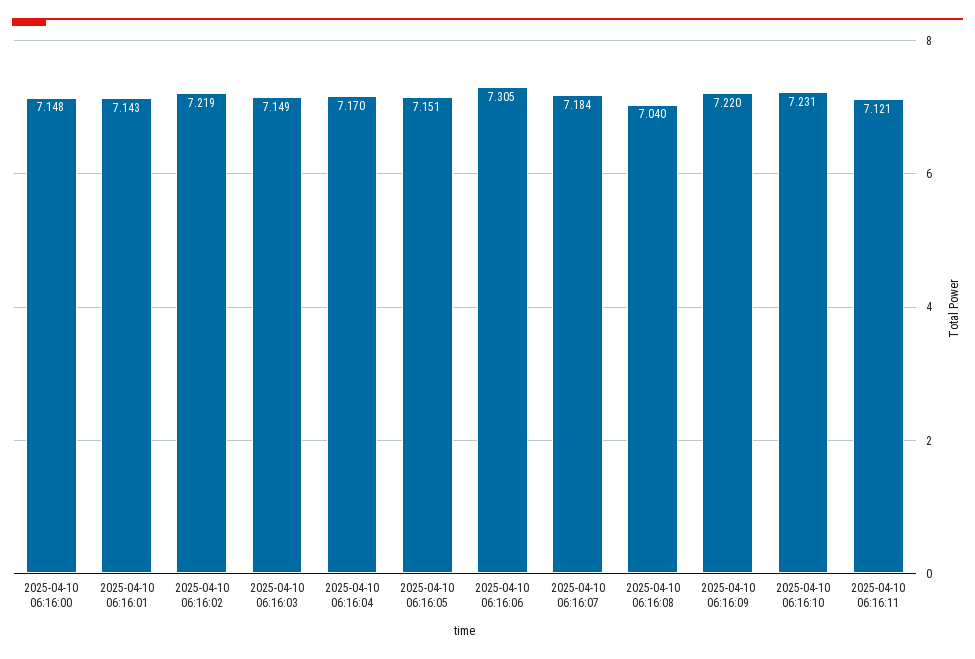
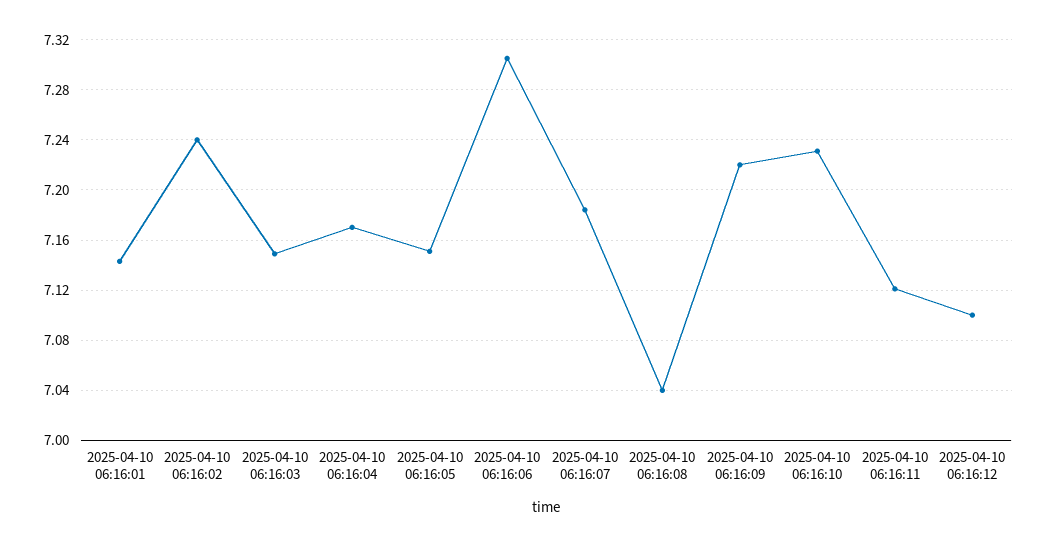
2025-04-10 06:16:00: 7.148 -> none
2025-04-10 06:16:02: 7.219 -> 7.24
2025-04-10 06:16:12: none -> 7.1

